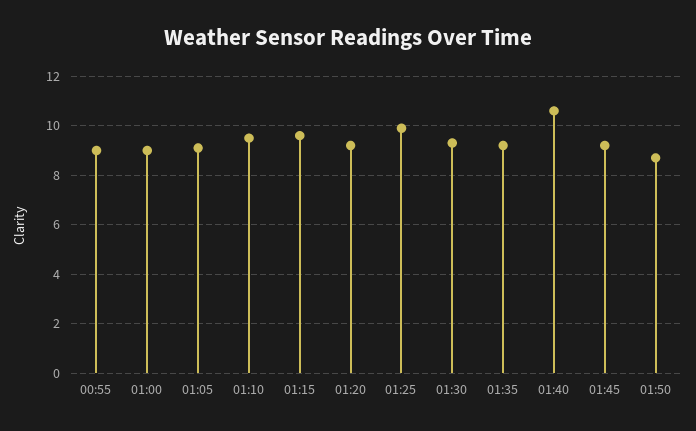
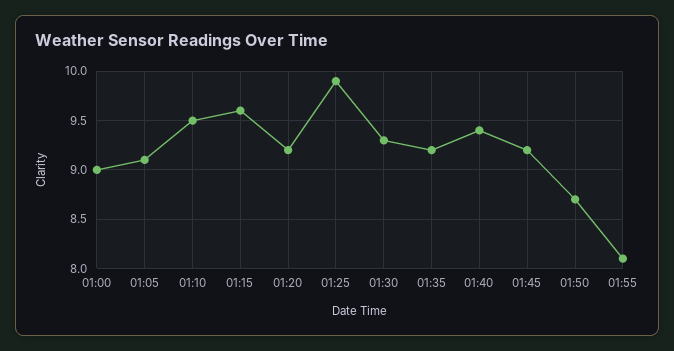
00:55: 9 -> none
01:40: 10.5 -> 9.4
01:55: none -> 8.1

